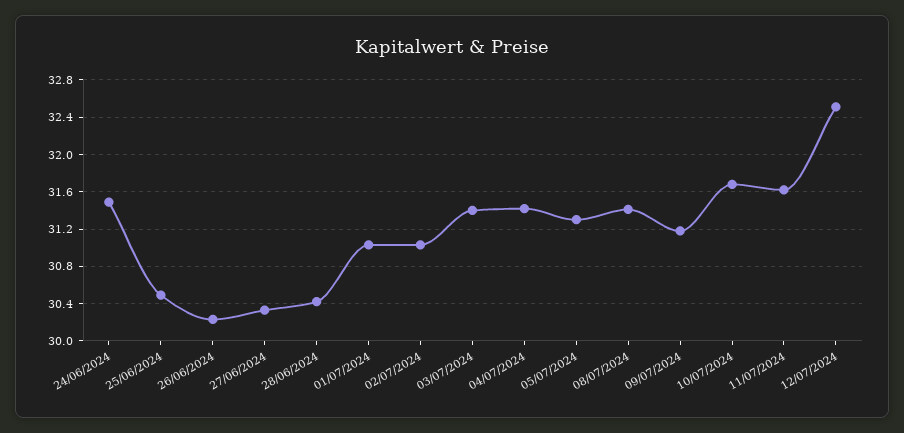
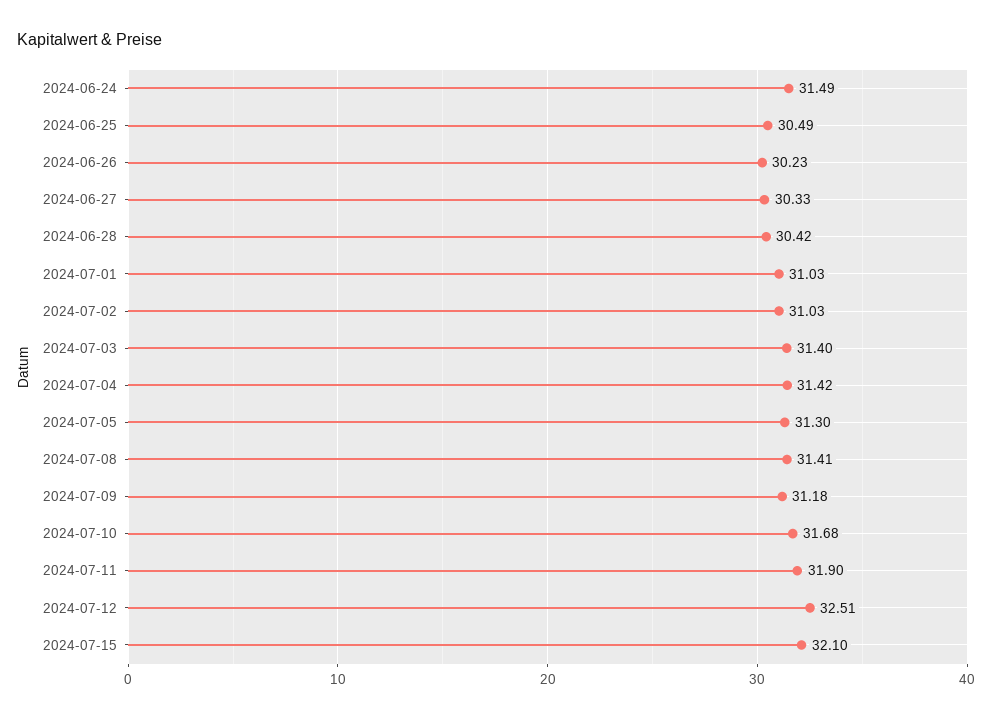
11/07/2024: 31.6 -> 31.9
2024-07-15: none -> 32.1

